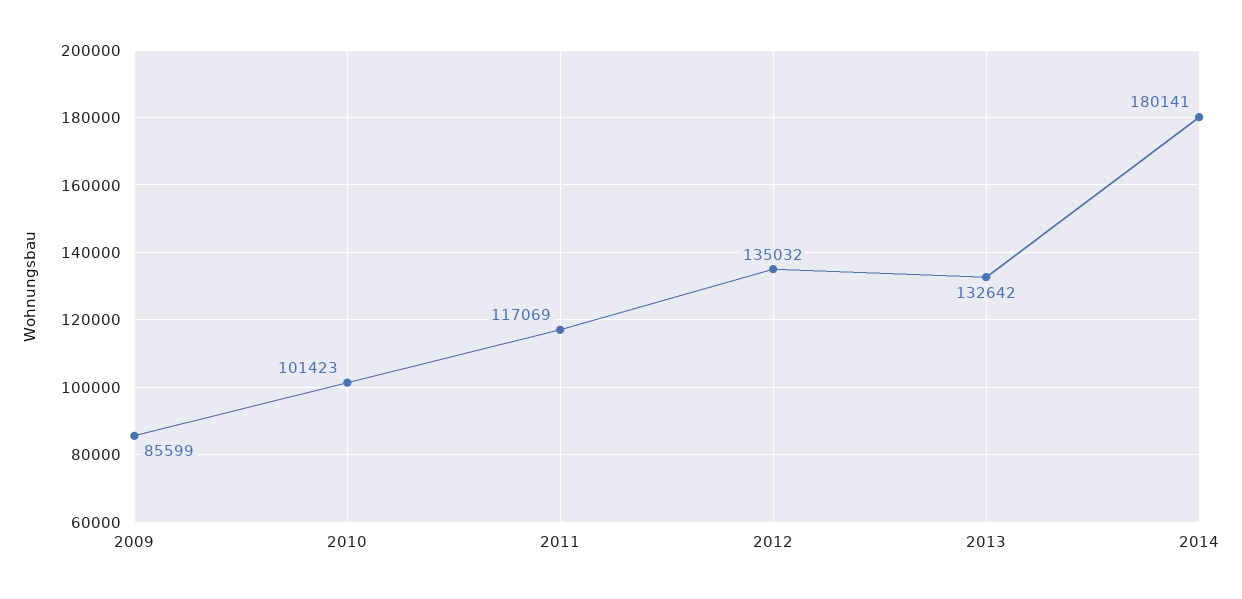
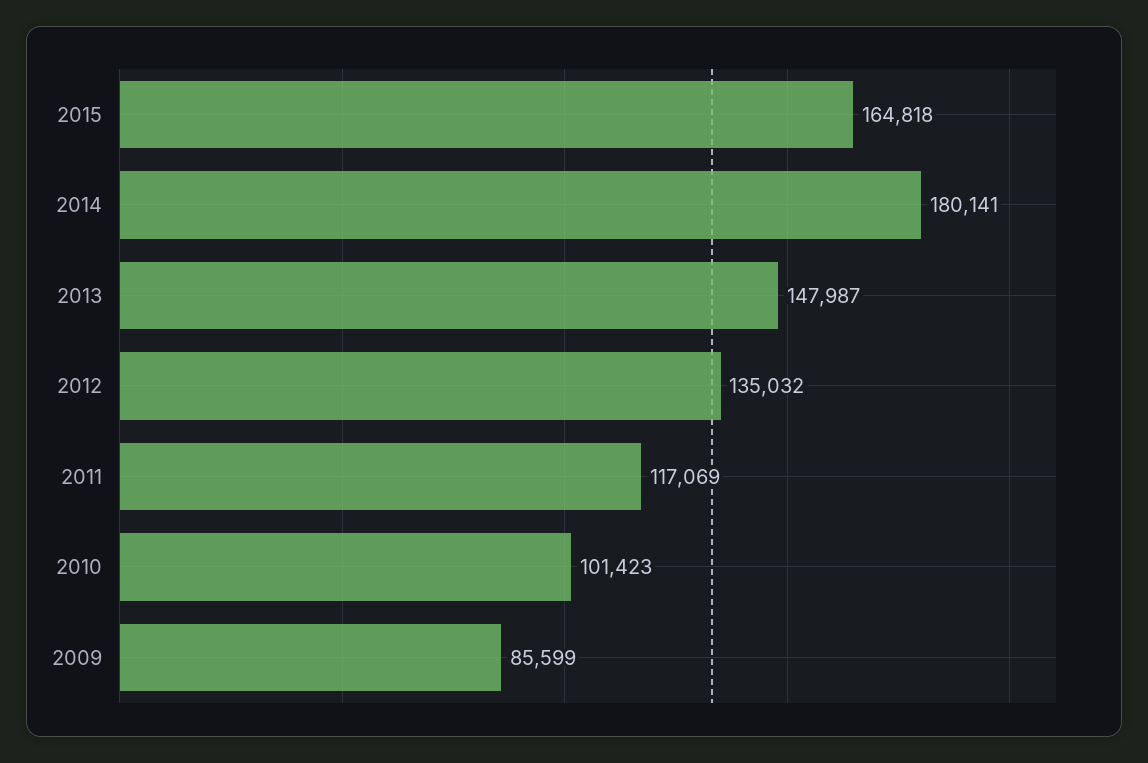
2013: 132642 -> 147987
2015: none -> 164818

